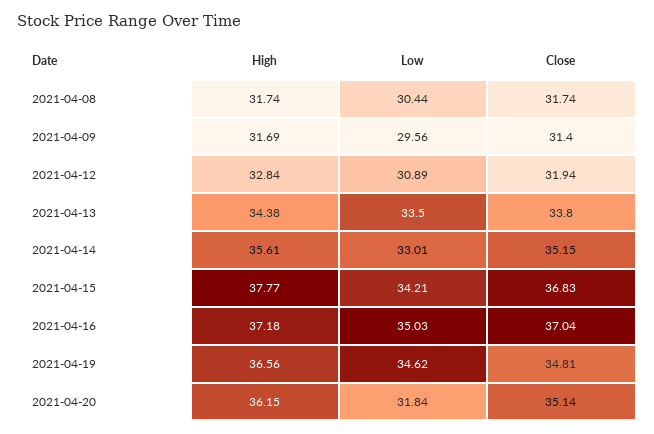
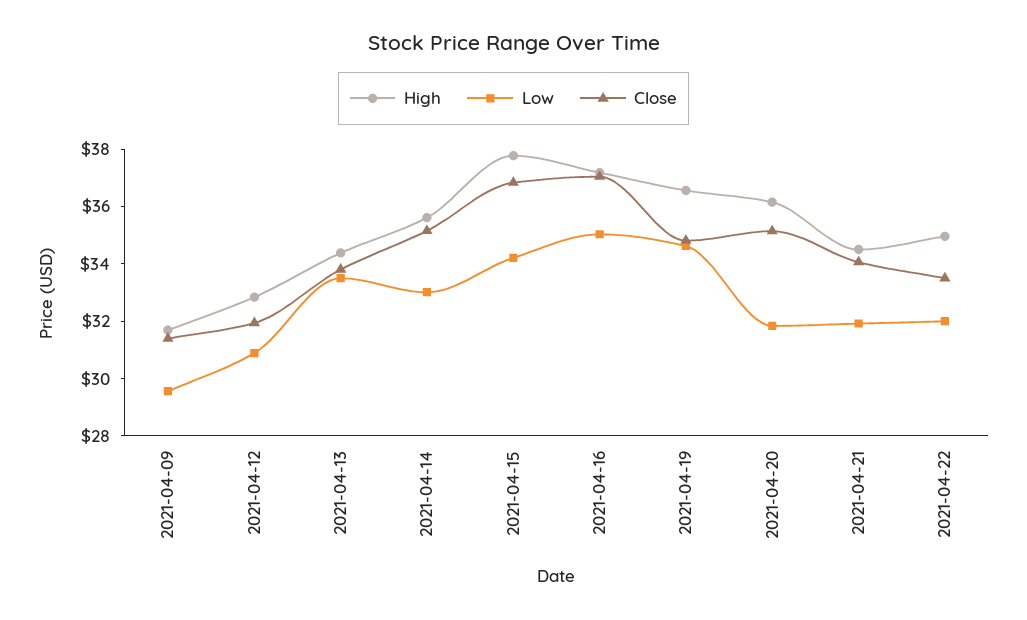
High, 2021-04-08: 31.74 -> none
Low, 2021-04-08: 30.44 -> none
Close, 2021-04-08: 31.74 -> none
High, 2021-04-21: none -> 34.5
Low, 2021-04-21: none -> 32
Close, 2021-04-21: none -> 34
High, 2021-04-22: none -> 35
Low, 2021-04-22: none -> 32
Close, 2021-04-22: none -> 33.5

